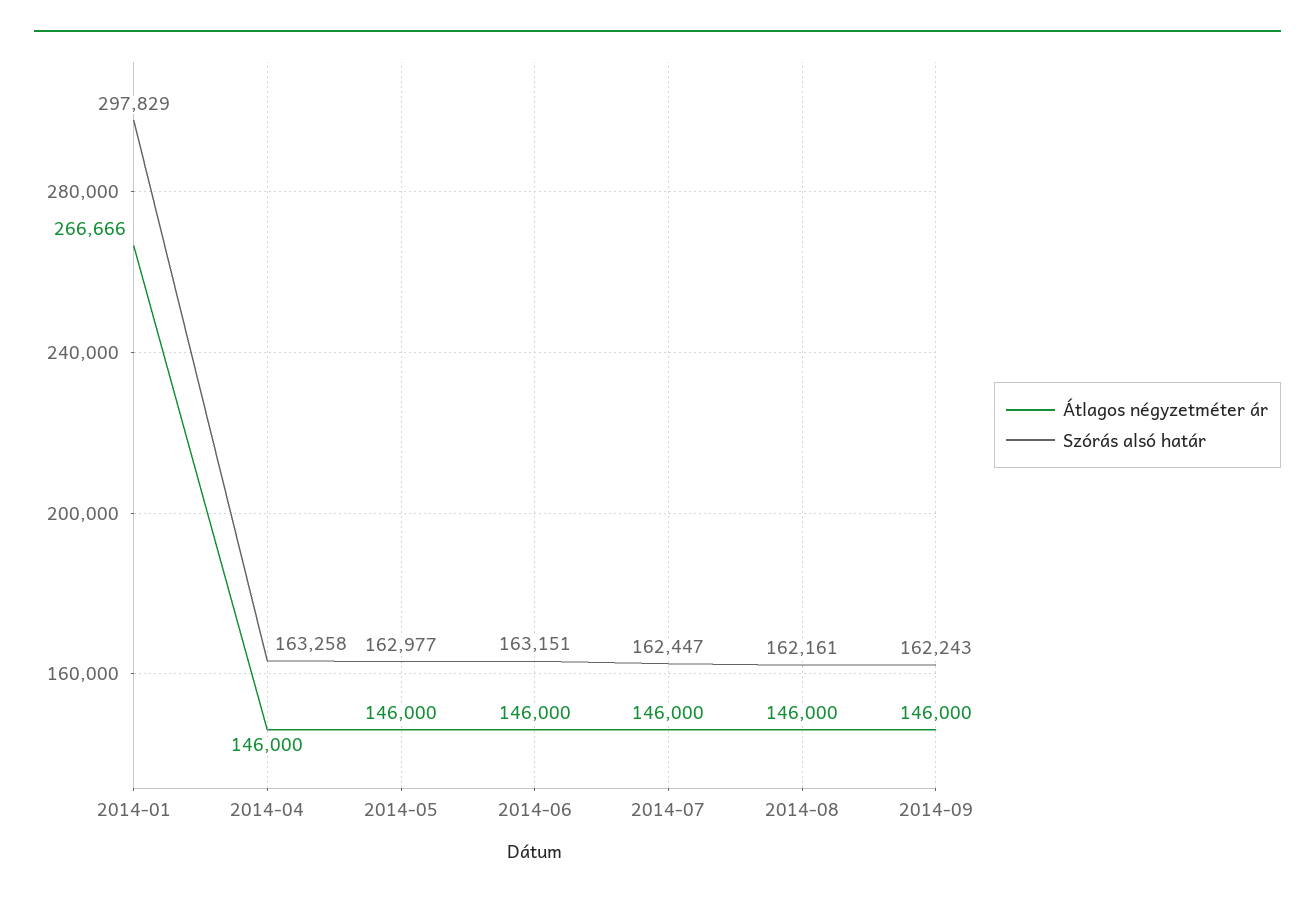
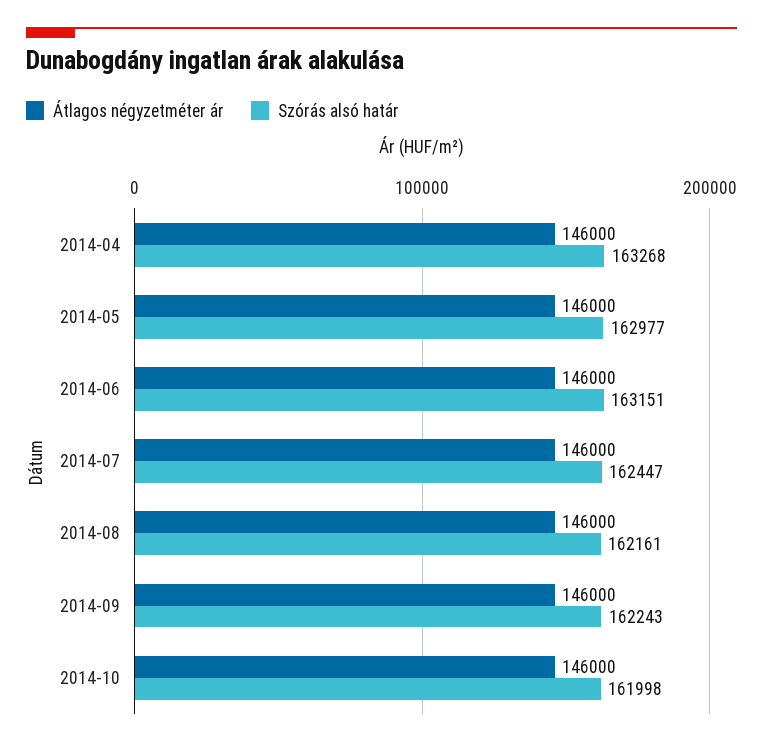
Átlagos négyzetméter ár, 2014-01: 266666 -> none
Szórás alsó határ, 2014-01: 297829 -> none
Szórás alsó határ, 2014-04: 163258 -> 163268
Átlagos négyzetméter ár, 2014-10: none -> 146000
Szórás alsó határ, 2014-10: none -> 161998

